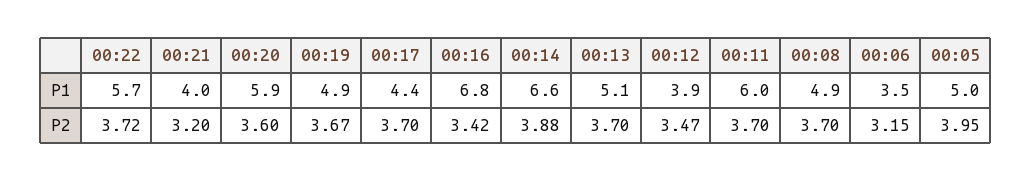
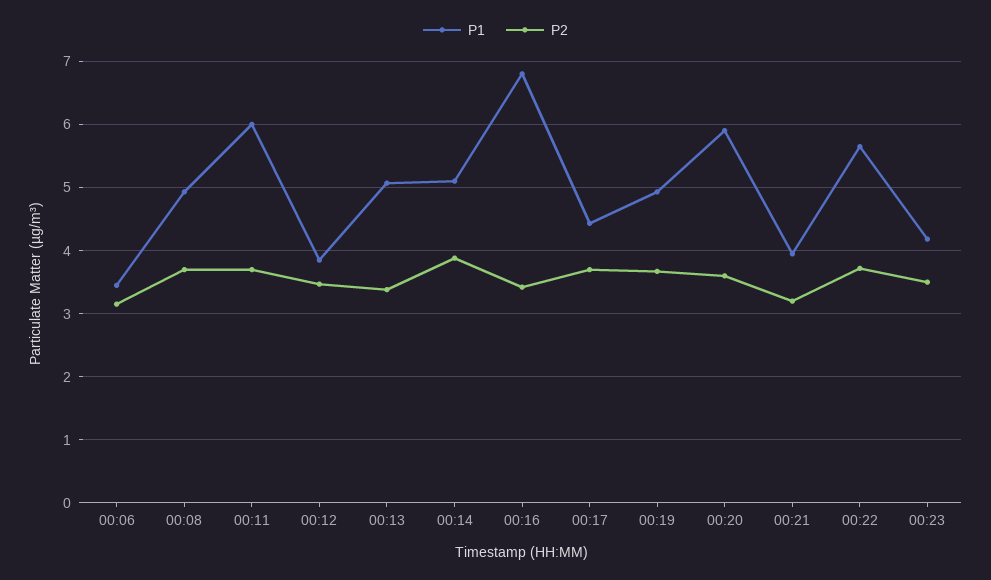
P1, 00:14: 6.6 -> 5.1
P1, 00:05: 5 -> none
P2, 00:13: 3.7 -> 3.4
P2, 00:05: 3.95 -> none
P1, 00:23: none -> 4.2
P2, 00:23: none -> 3.5

